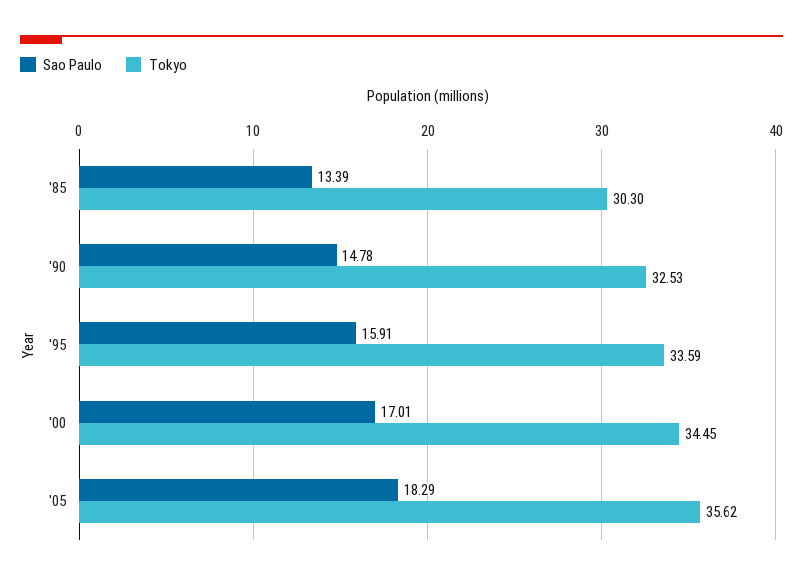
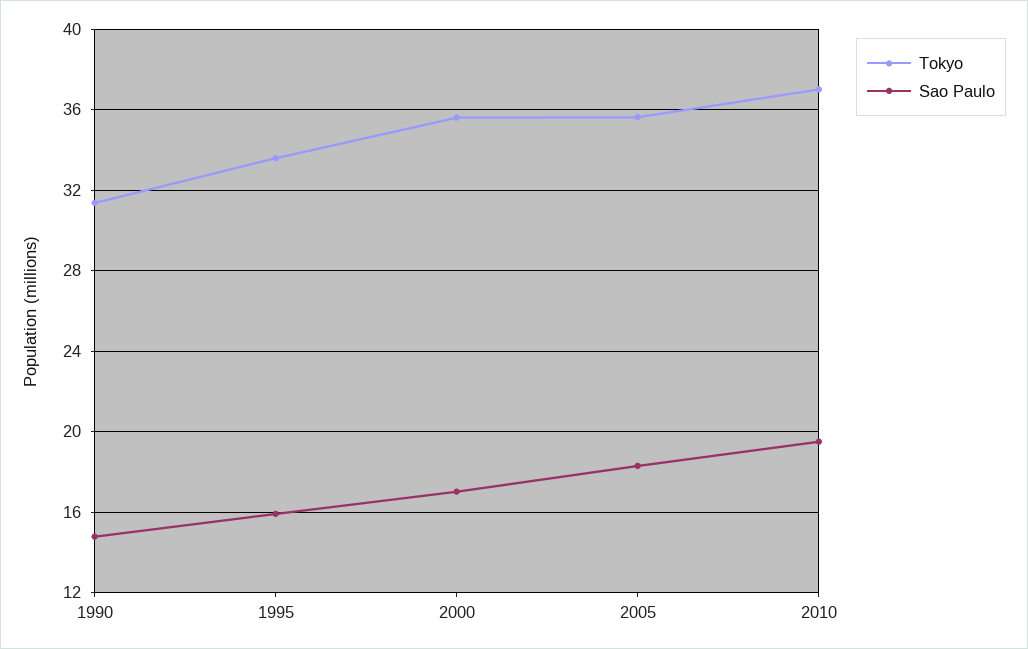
Sao Paulo, '85: 13.39 -> none
Tokyo, '85: 30.3 -> none
Tokyo, '90: 32.53 -> 31.5
Tokyo, '00: 34.45 -> 35.5
Tokyo, 2010: none -> 37
Sao Paulo, 2010: none -> 19.5

